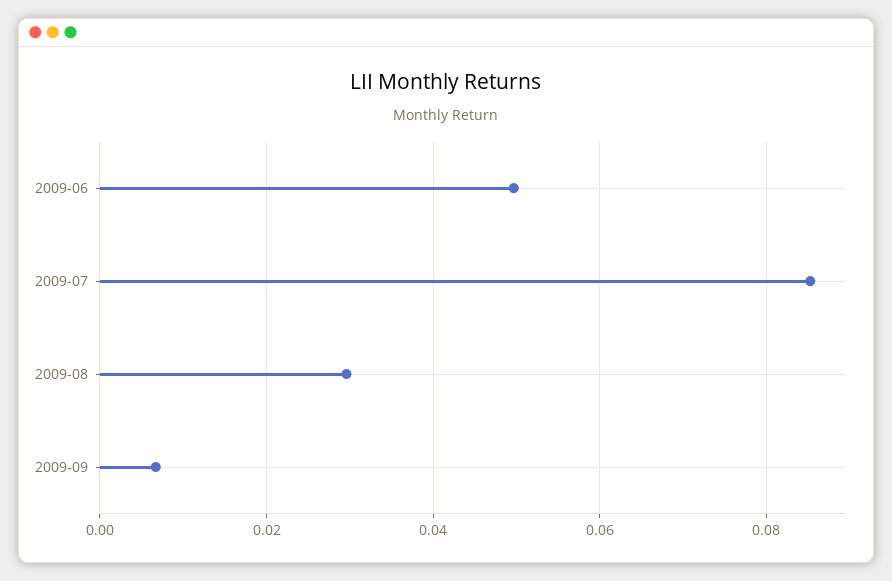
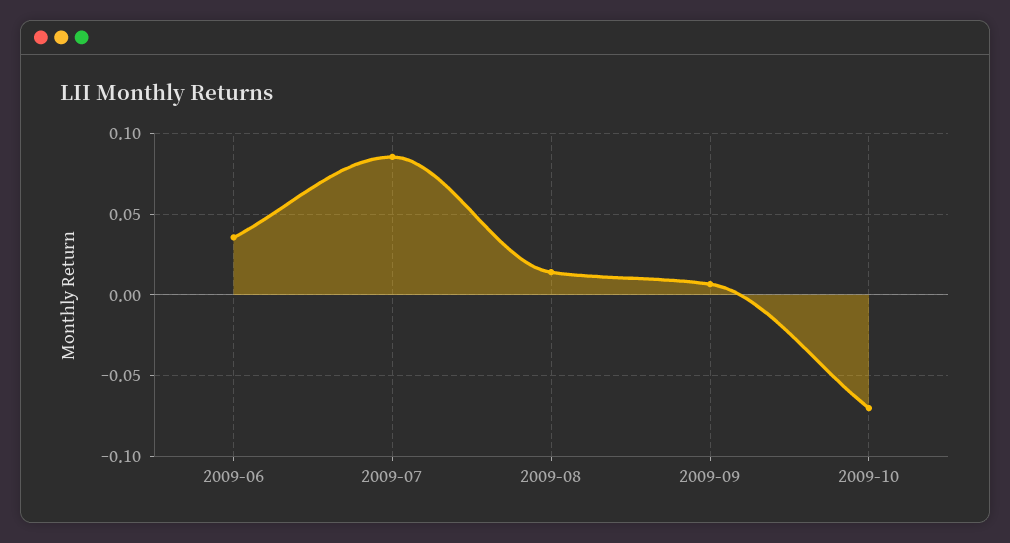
2009-06: 0.05 -> 0.035
2009-08: 0.03 -> 0.015
2009-10: none -> -0.07

